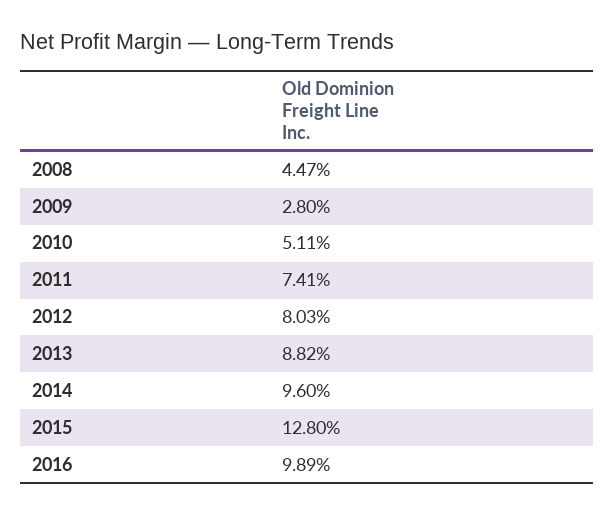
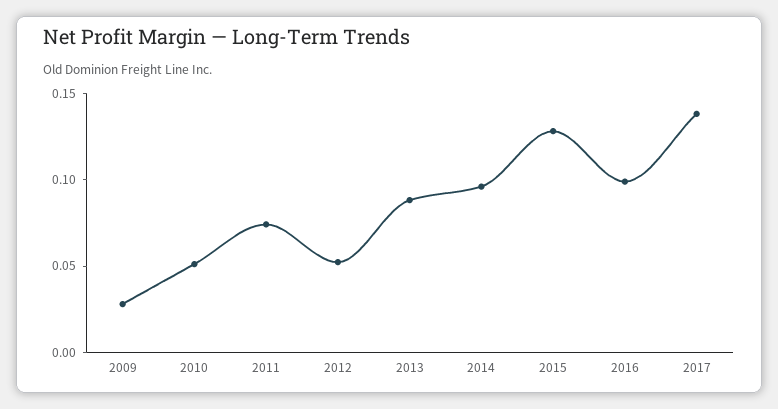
2008: 0.0447 -> none
2012: 0.0803 -> 0.05
2017: none -> 0.14

